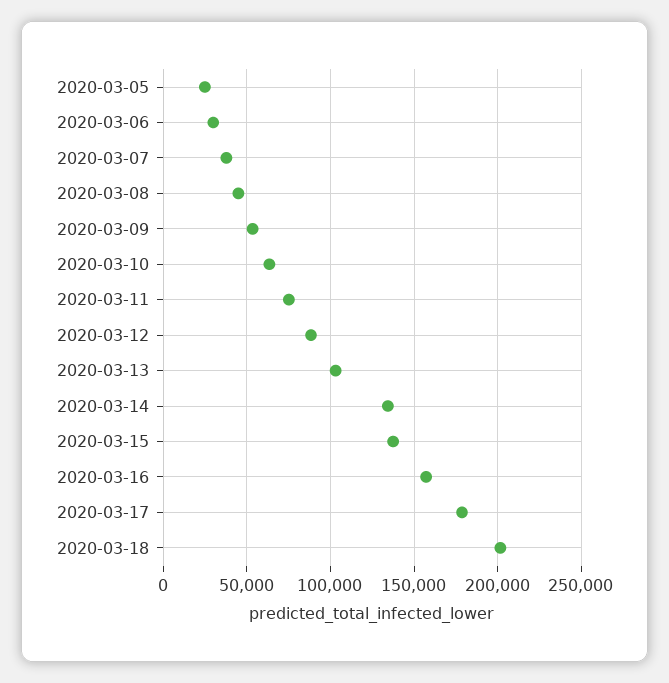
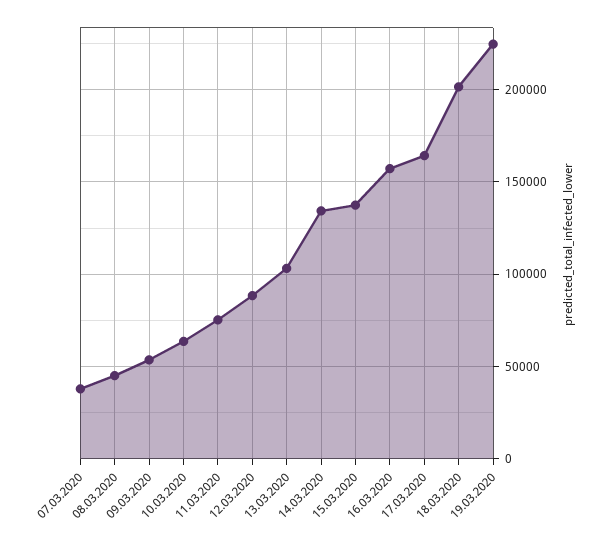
2020-03-05: 25000 -> none
2020-03-06: 30000 -> none
2020-03-17: 180000 -> 165000
19.03.2020: none -> 225000

